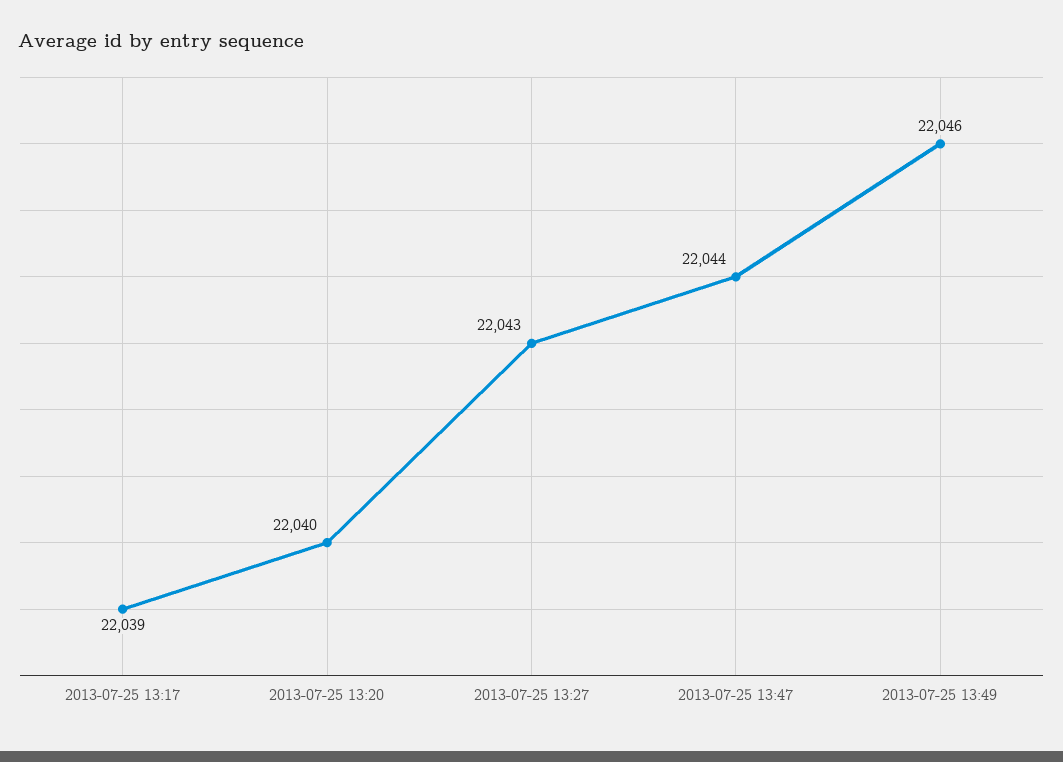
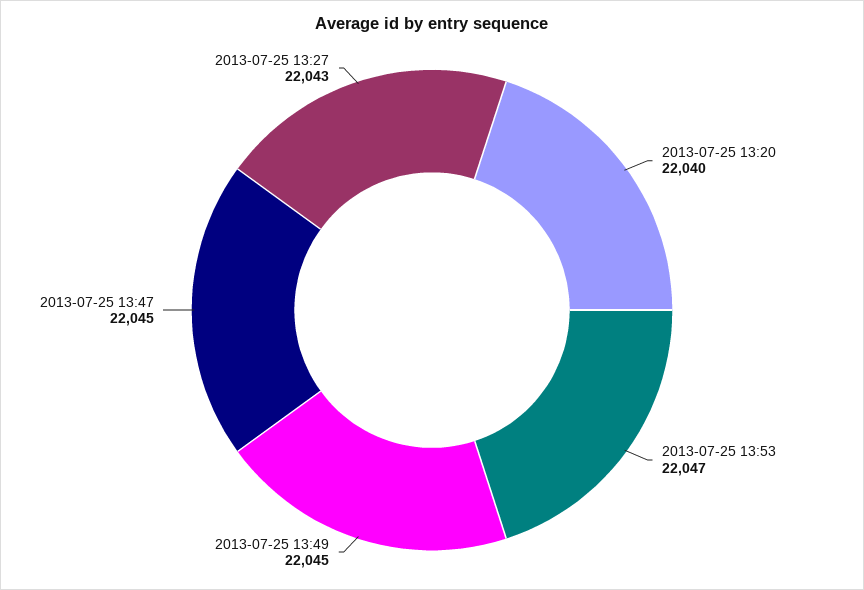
2013-07-25 13:17: 22039 -> none
2013-07-25 13:47: 22044 -> 22045
2013-07-25 13:49: 22046 -> 22045
2013-07-25 13:53: none -> 22047

